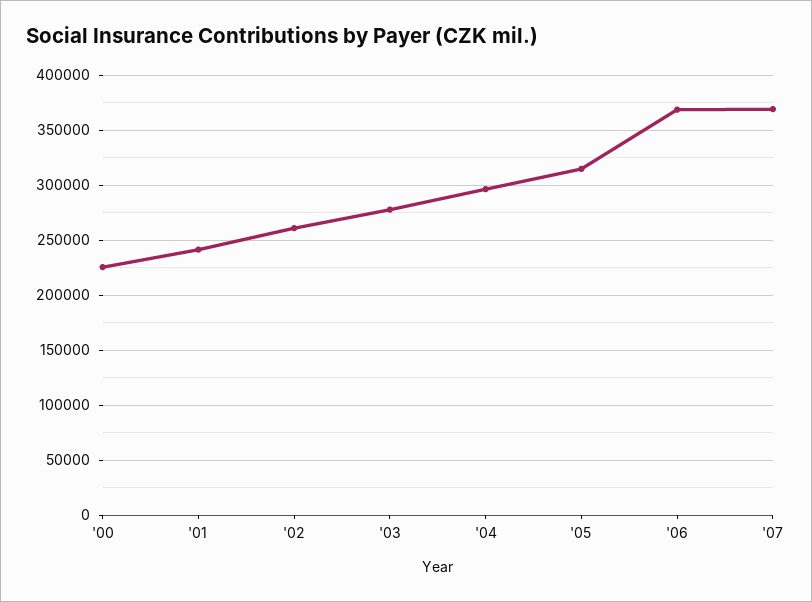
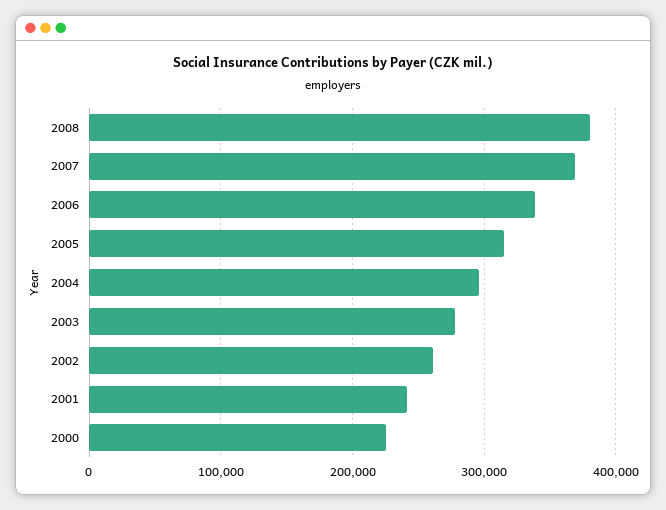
'06: 370000 -> 340000
2008: none -> 380000

